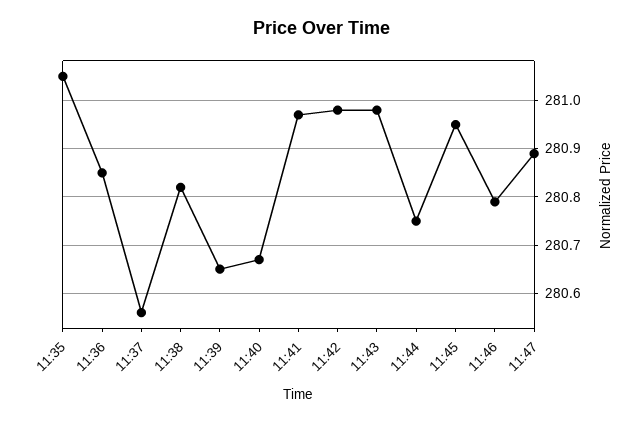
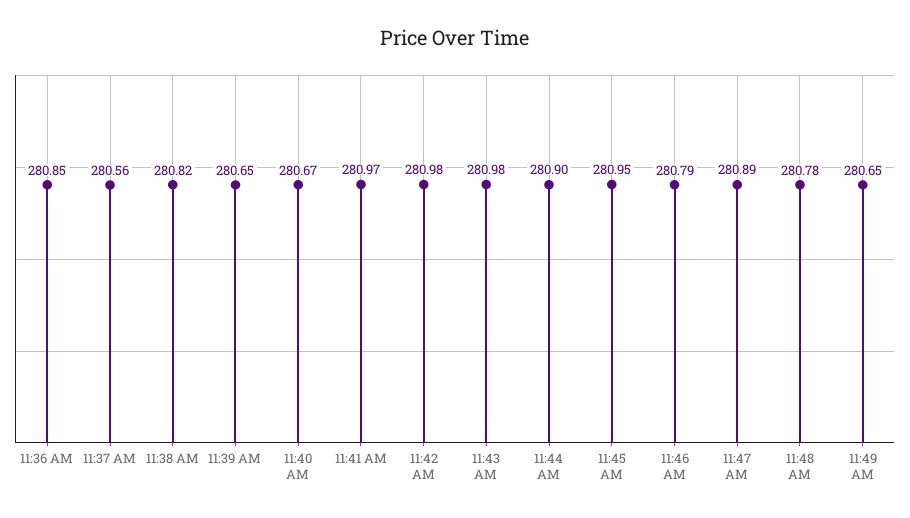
11:35: 281.05 -> none
11:44: 280.75 -> 280.9
11:48 AM: none -> 280.78
11:49 AM: none -> 280.65

